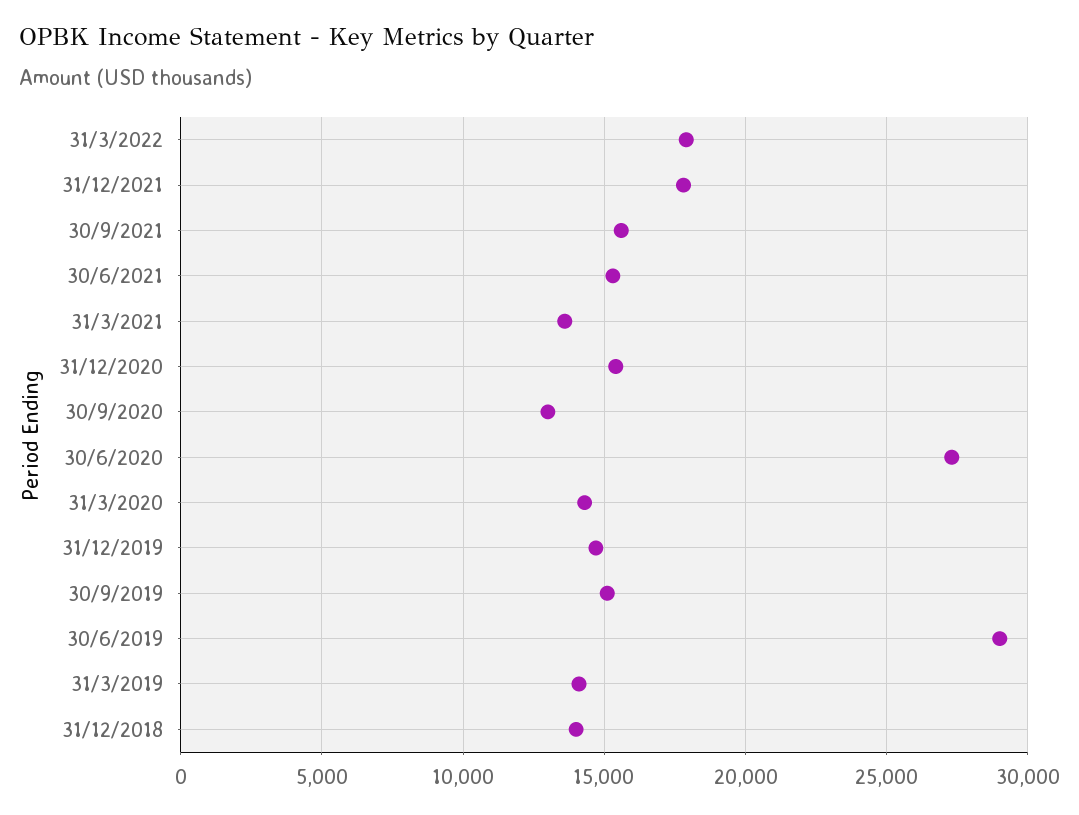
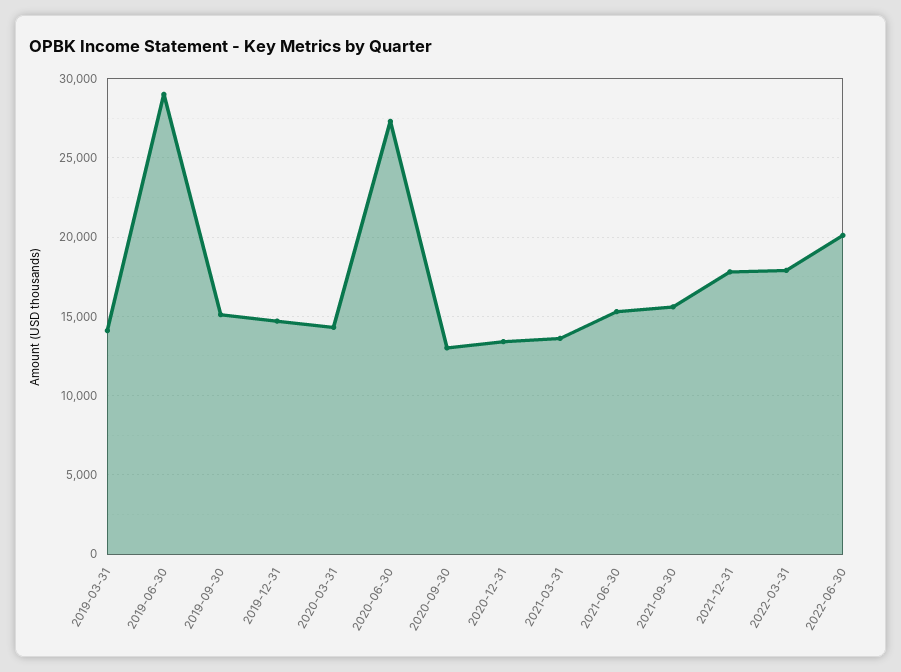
31/12/2020: 15500 -> 13500
31/12/2018: 14000 -> none
2022-06-30: none -> 20000

